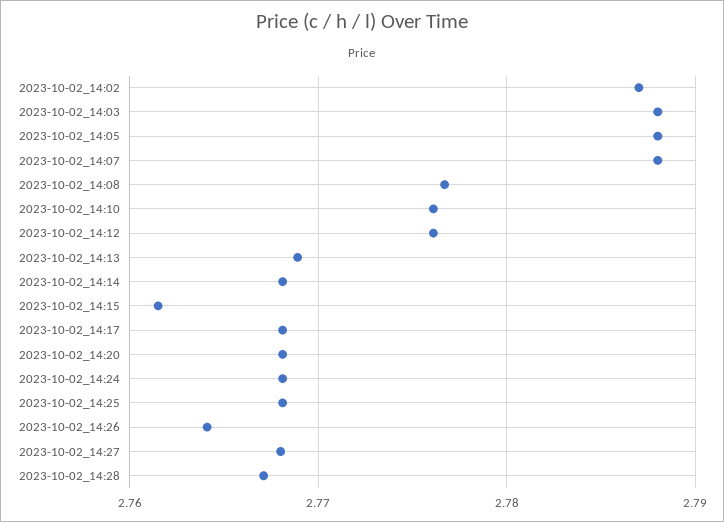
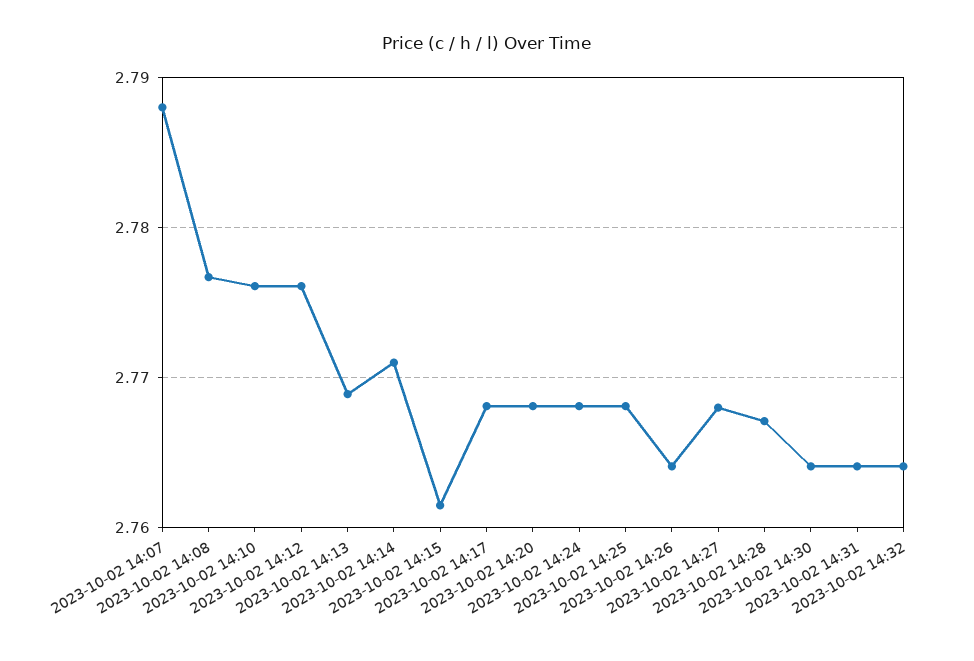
2023-10-02_14:02: 2.787 -> none
2023-10-02_14:03: 2.788 -> none
2023-10-02_14:05: 2.788 -> none
2023-10-02_14:14: 2.768 -> 2.771
2023-10-02 14:30: none -> 2.764
2023-10-02 14:31: none -> 2.764
2023-10-02 14:32: none -> 2.764

